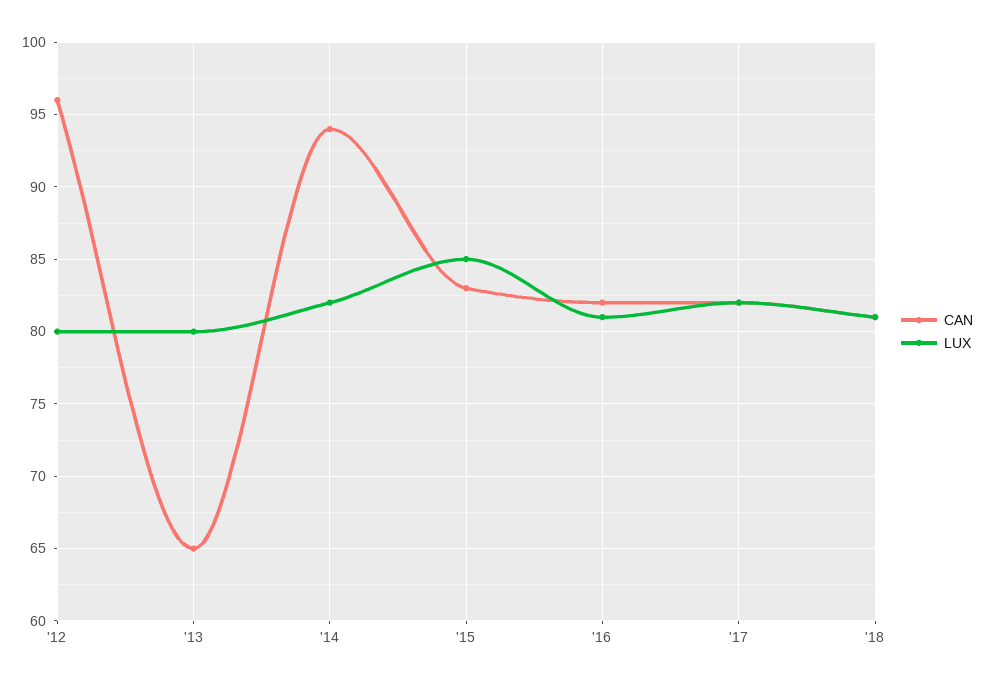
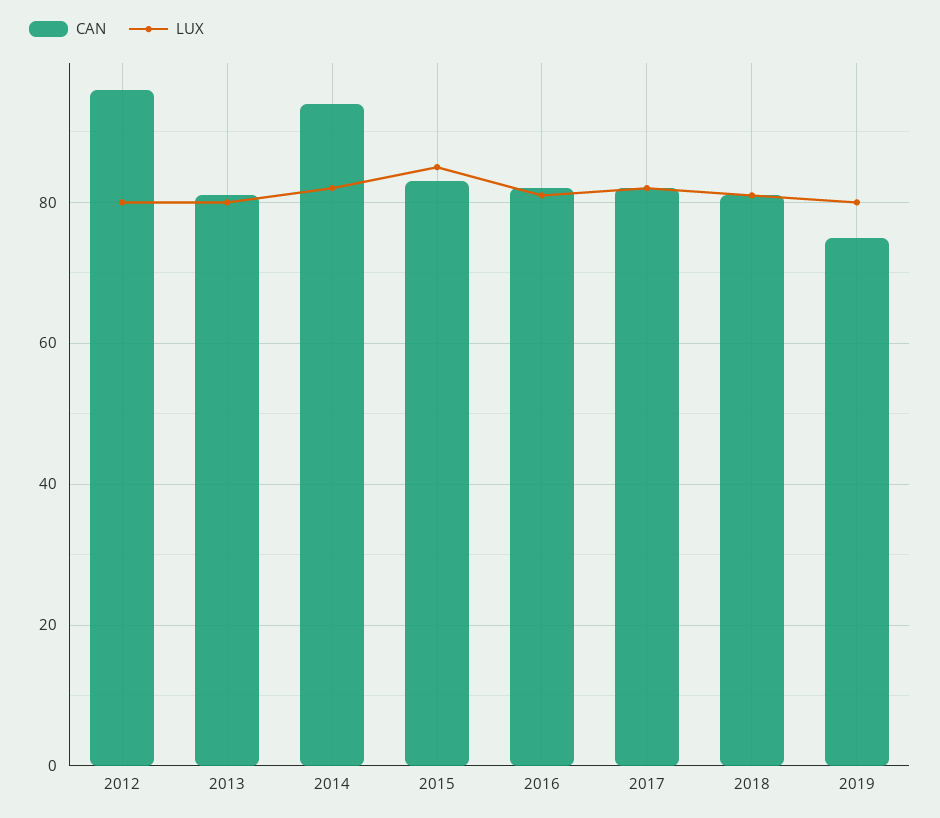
CAN, '13: 65 -> 80
CAN, 2019: none -> 75
LUX, 2019: none -> 80

